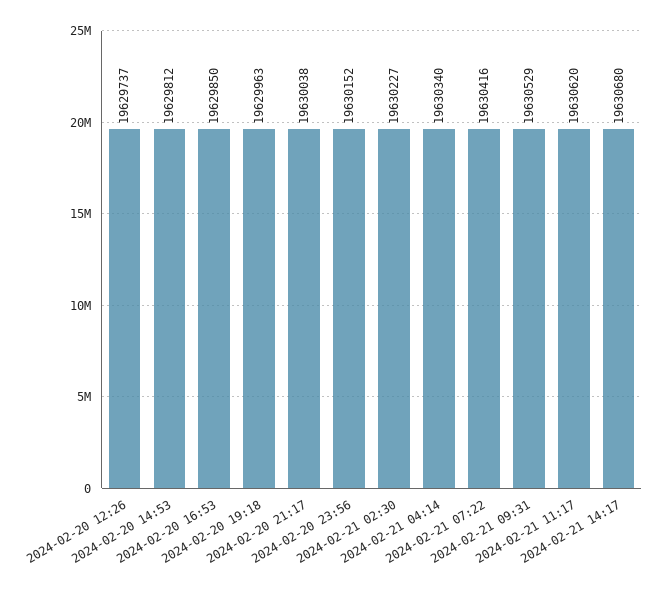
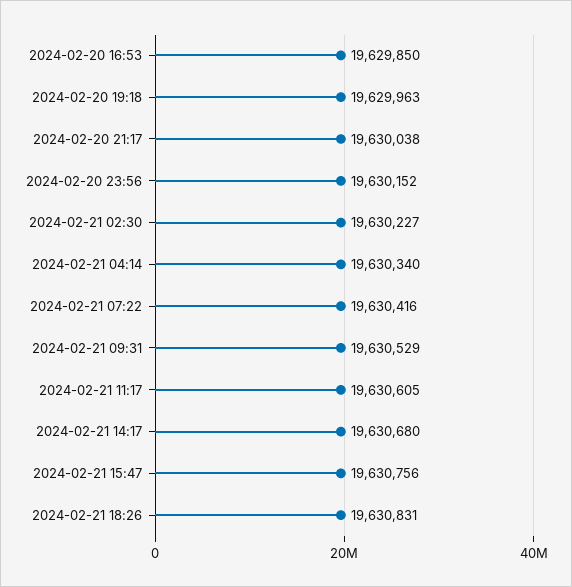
2024-02-20 12:26: 19629737 -> none
2024-02-20 14:53: 19629812 -> none
2024-02-21 11:17: 19630620 -> 19630605
2024-02-21 15:47: none -> 19630756
2024-02-21 18:26: none -> 19630831

